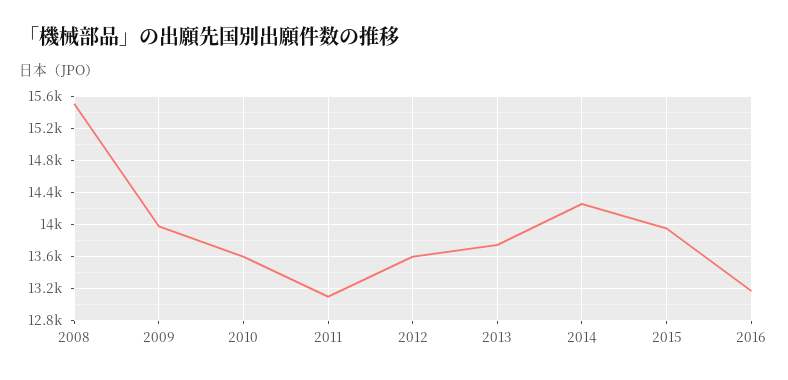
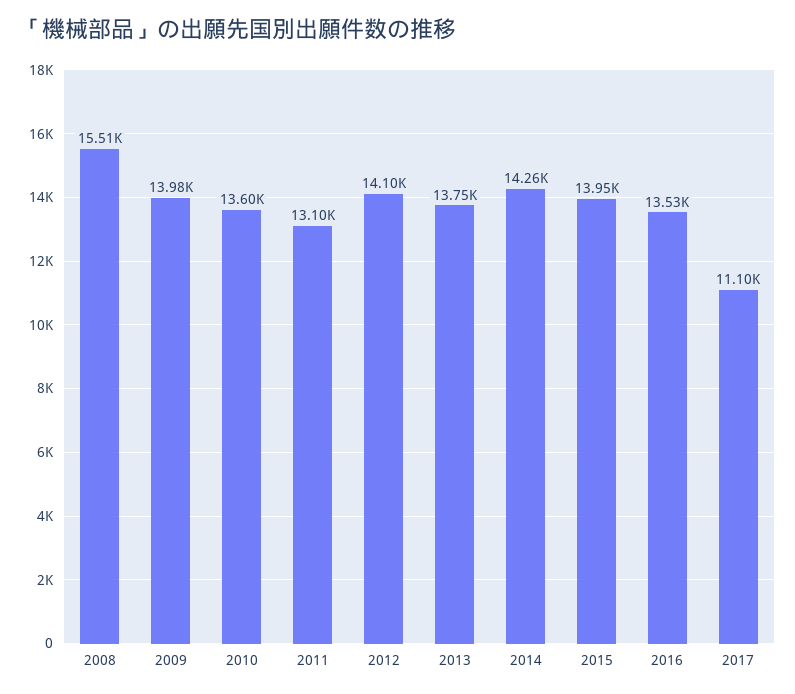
2012: 13600 -> 14100
2016: 13200 -> 13530
2017: none -> 11100

